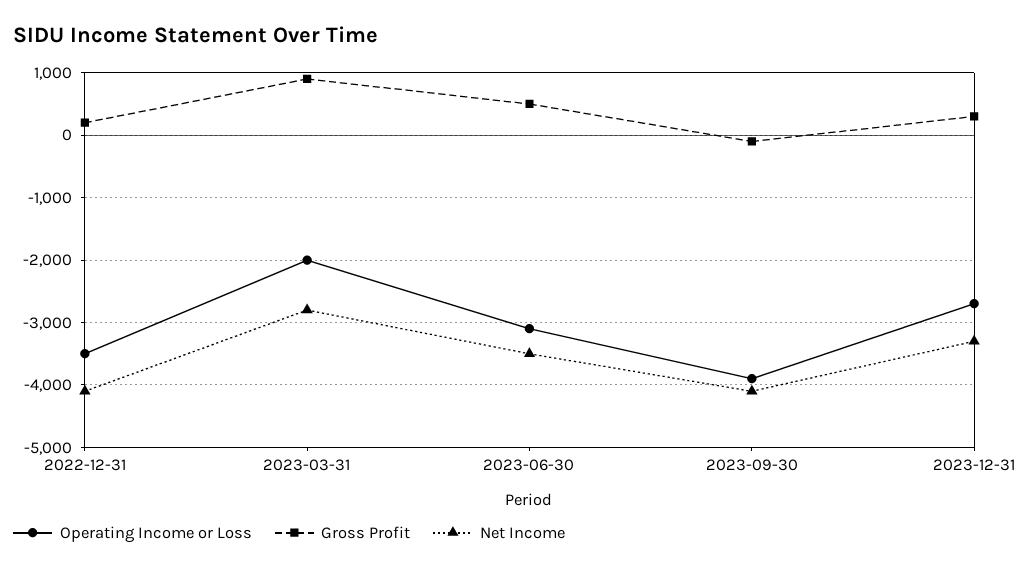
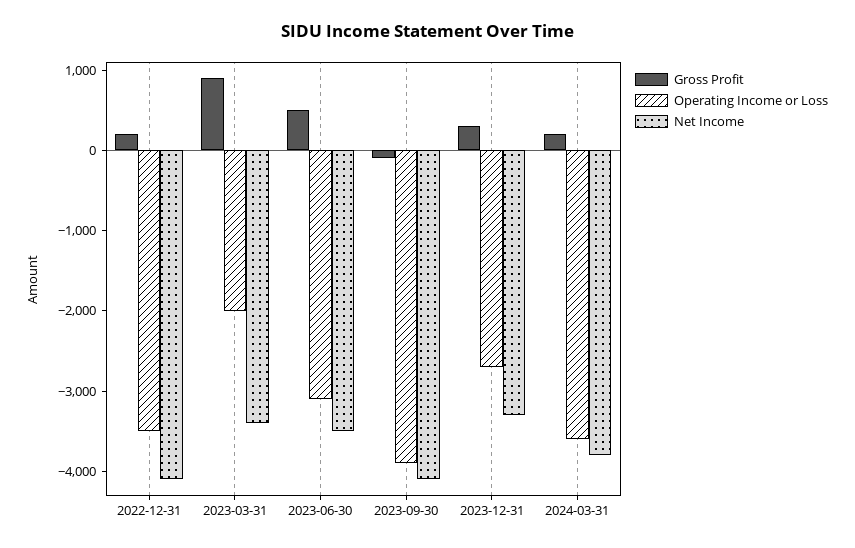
Net Income, 2023-03-31: -2800 -> -3400
Gross Profit, 2024-03-31: none -> 200
Operating Income or Loss, 2024-03-31: none -> -3600
Net Income, 2024-03-31: none -> -3800

